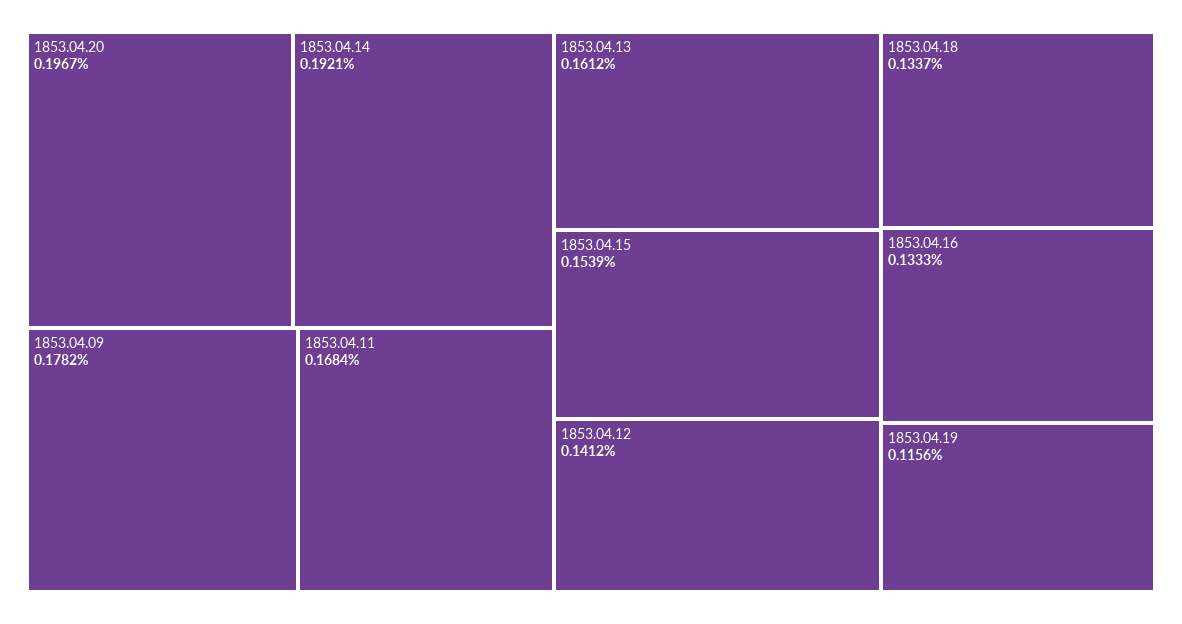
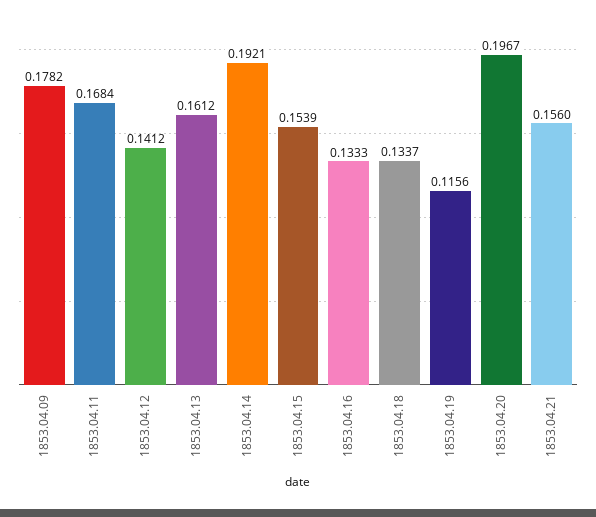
1853.04.21: none -> 0.156

